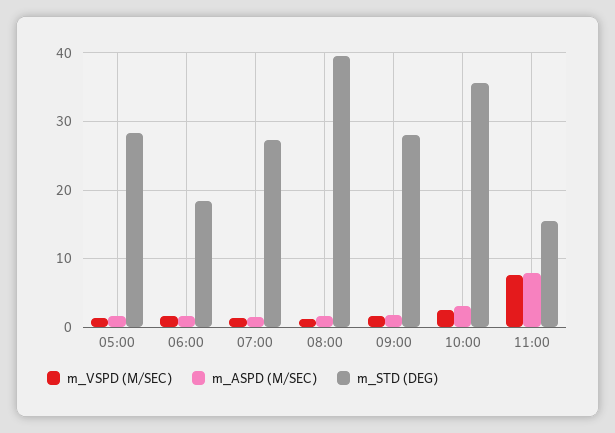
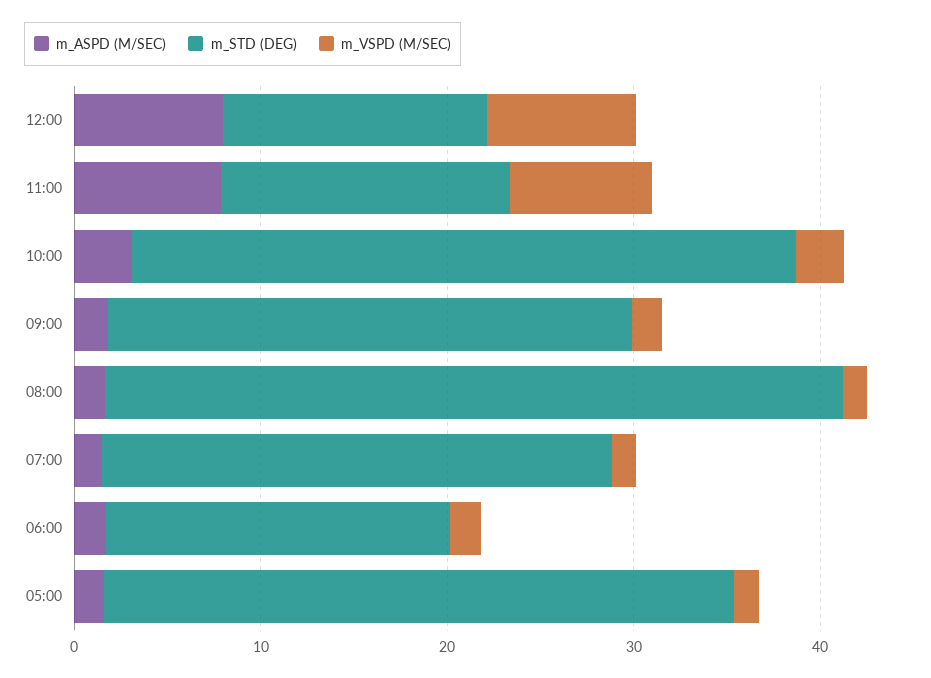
m_STD (DEG), 05:00: 28 -> 34
m_ASPD (M/SEC), 12:00: none -> 8
m_STD (DEG), 12:00: none -> 14
m_VSPD (M/SEC), 12:00: none -> 8

